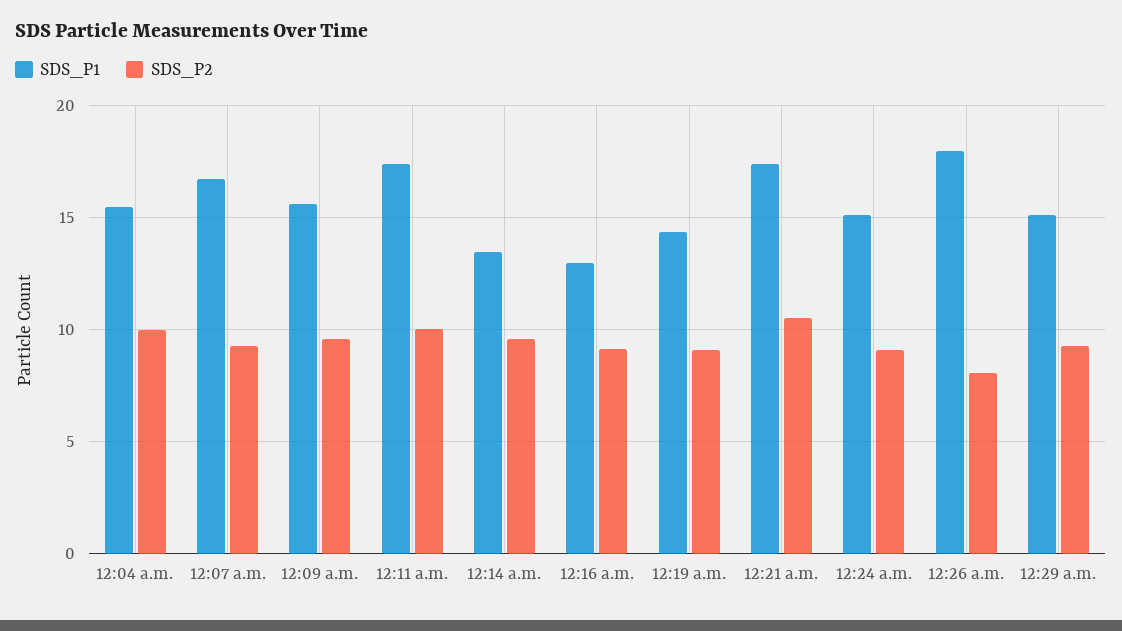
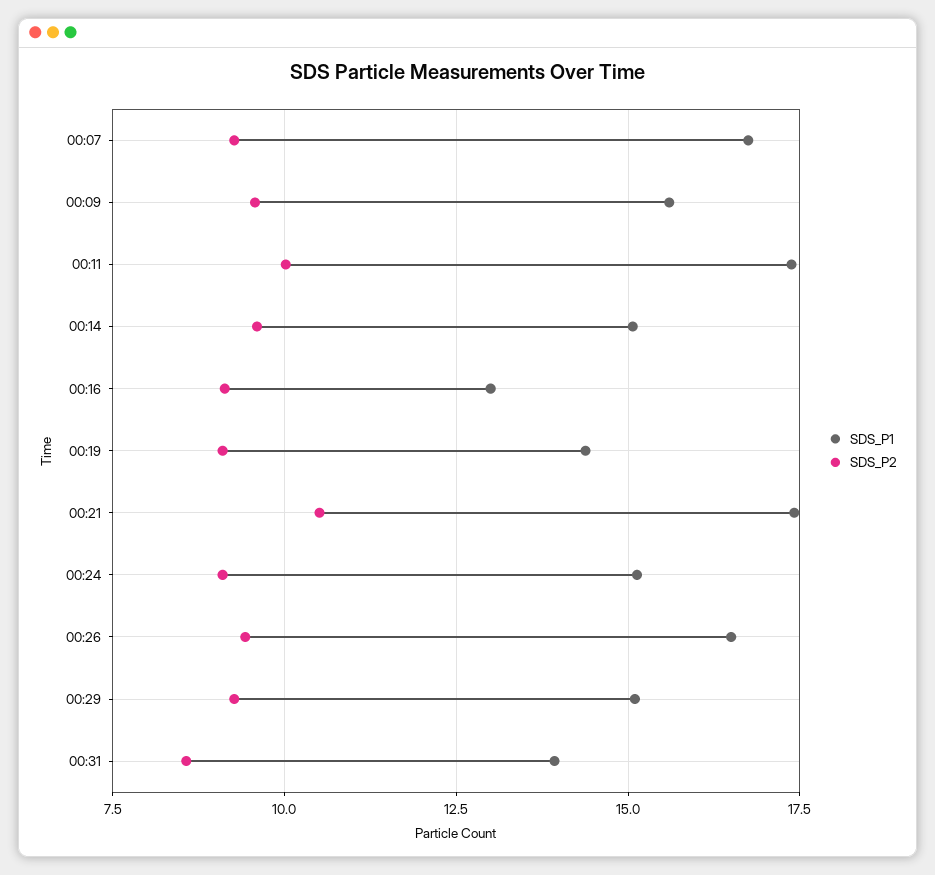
SDS_P1, 12:04 a.m.: 15.5 -> none
SDS_P2, 12:04 a.m.: 10 -> none
SDS_P1, 12:14 a.m.: 13.5 -> 15
SDS_P1, 12:26 a.m.: 18 -> 16.5
SDS_P2, 12:26 a.m.: 8 -> 9.5
SDS_P1, 00:31: none -> 14
SDS_P2, 00:31: none -> 8.5

